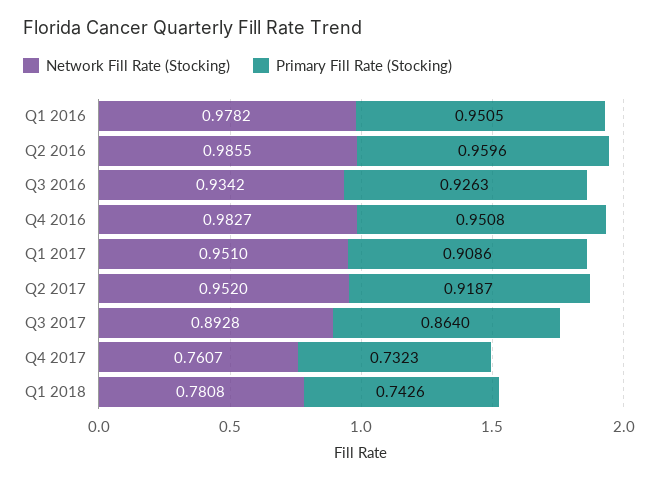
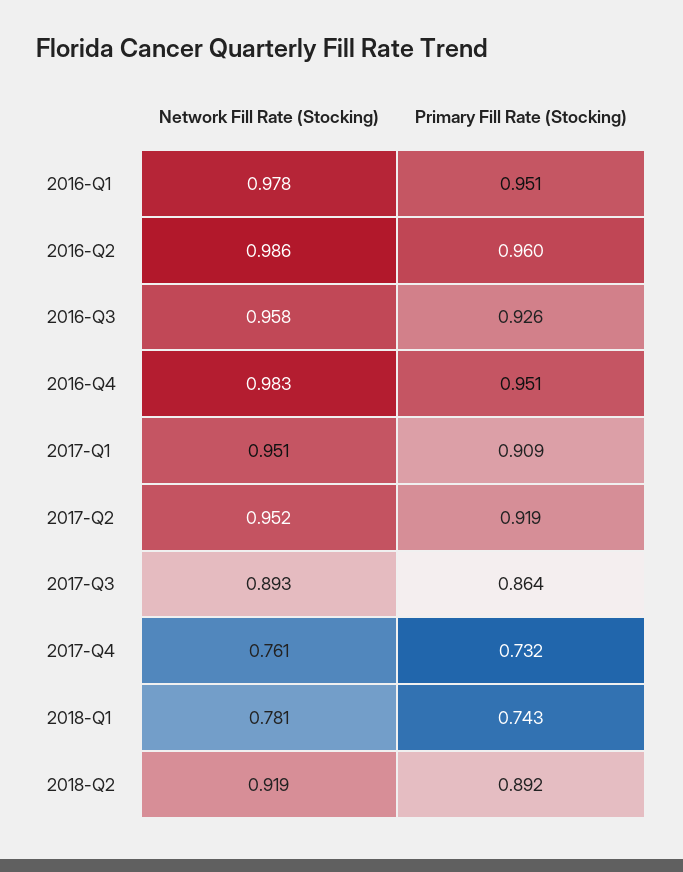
Network Fill Rate (Stocking), Q3 2016: 0.9342 -> 0.958
Network Fill Rate (Stocking), 2018-Q2: none -> 0.919
Primary Fill Rate (Stocking), 2018-Q2: none -> 0.892

